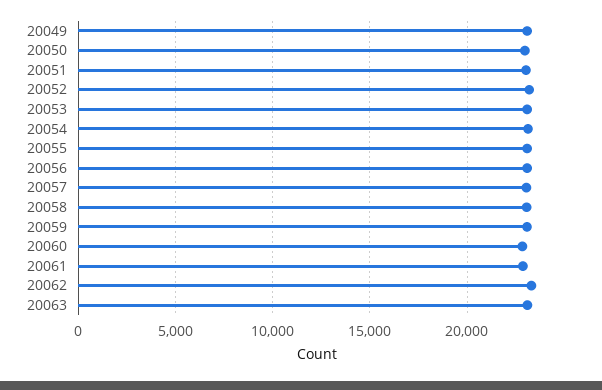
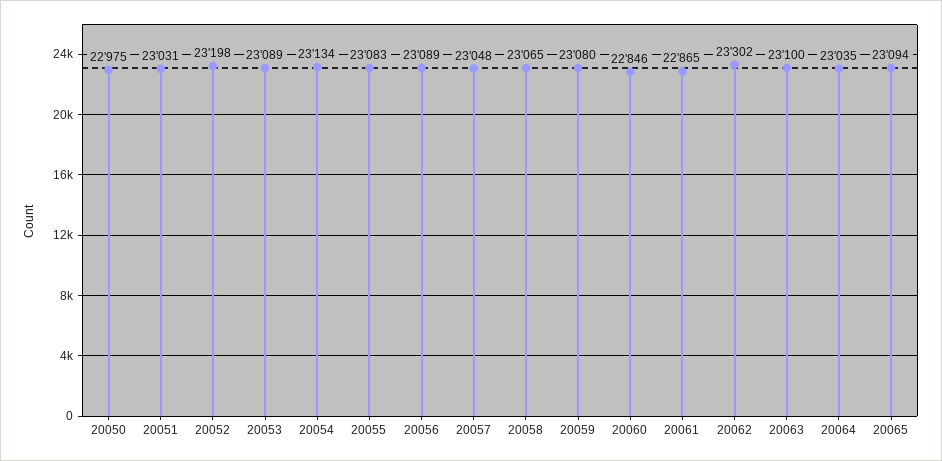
20049: 23000 -> none
20064: none -> 23035
20065: none -> 23094

